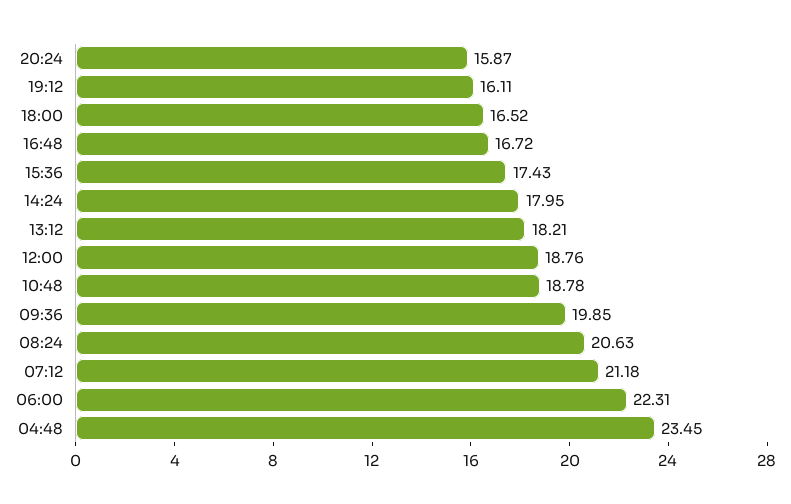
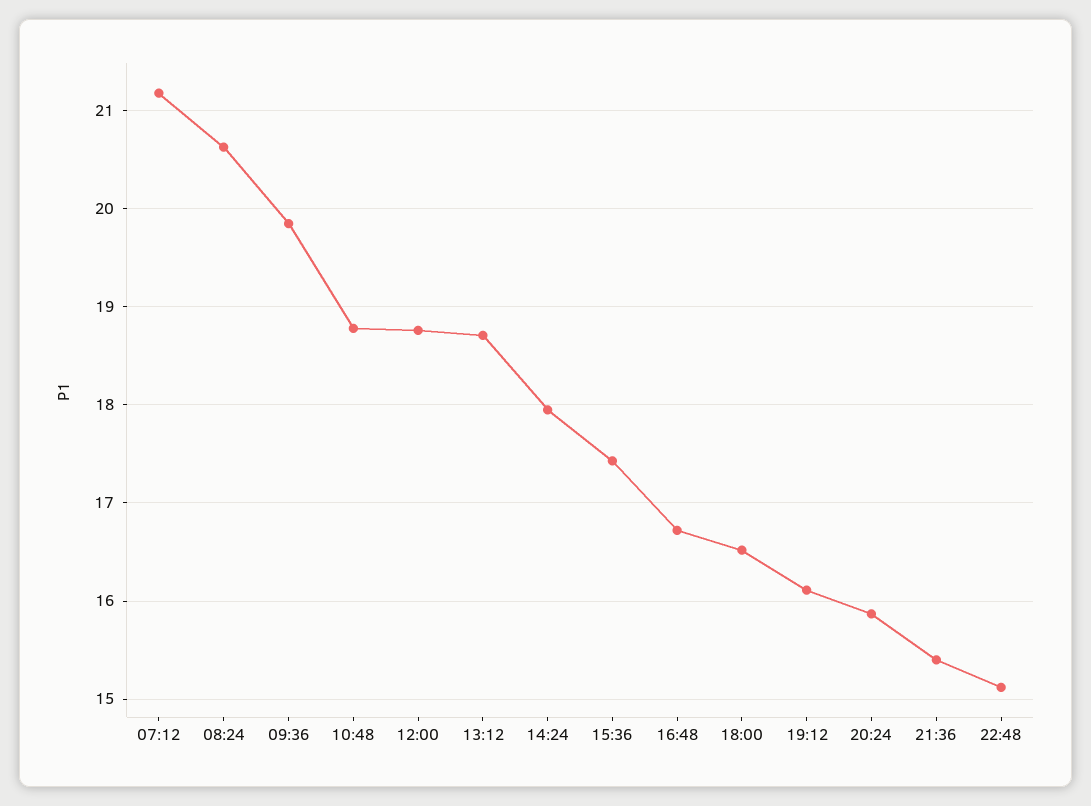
13:12: 18.21 -> 18.7
06:00: 22.31 -> none
04:48: 23.45 -> none
21:36: none -> 15.4
22:48: none -> 15.1

